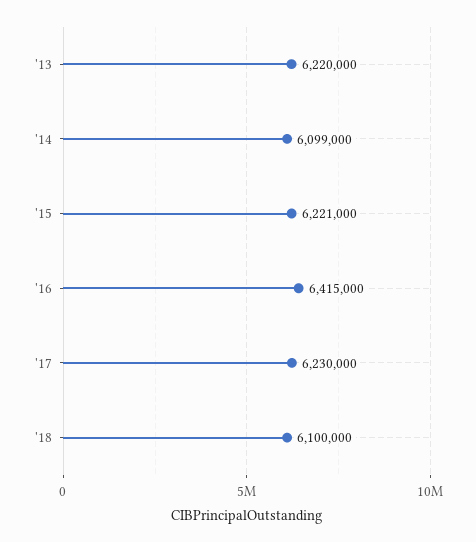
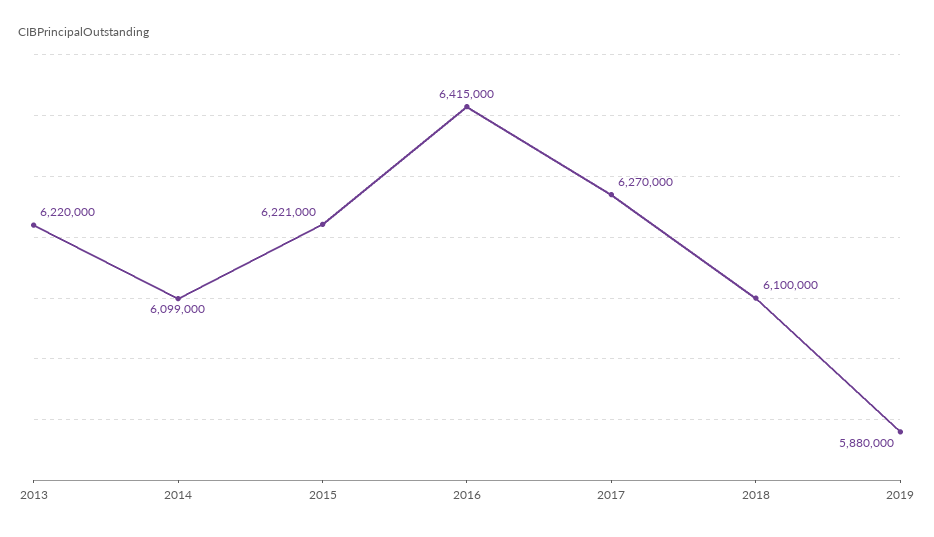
'17: 6230000 -> 6270000
2019: none -> 5880000

